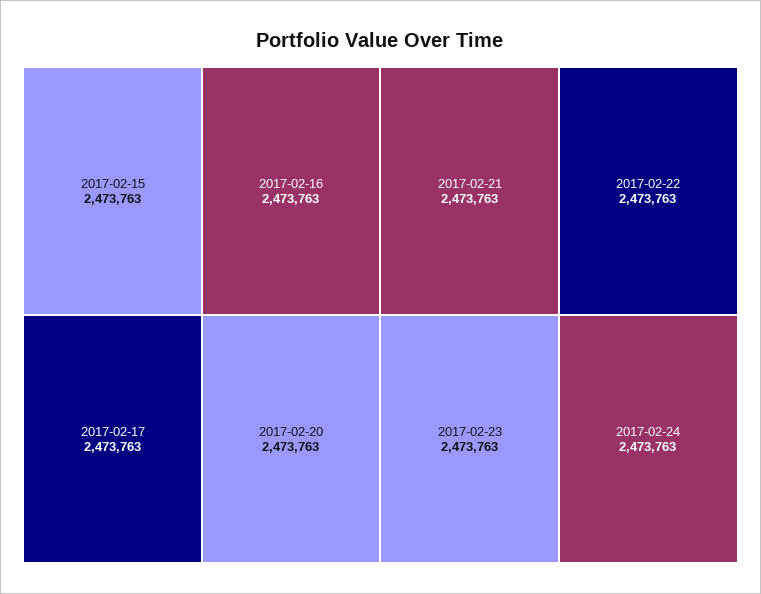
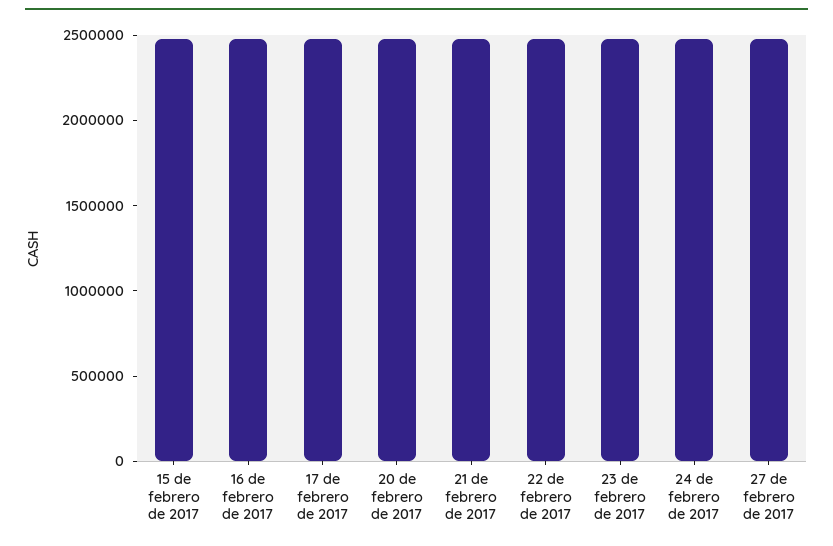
27 de febrero de 2017: none -> 2500000

